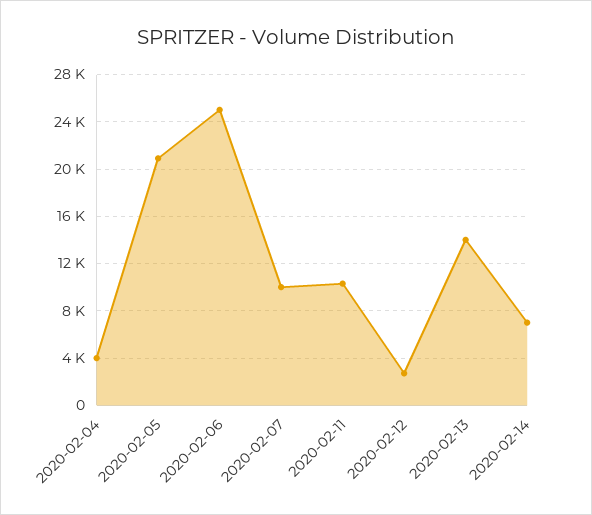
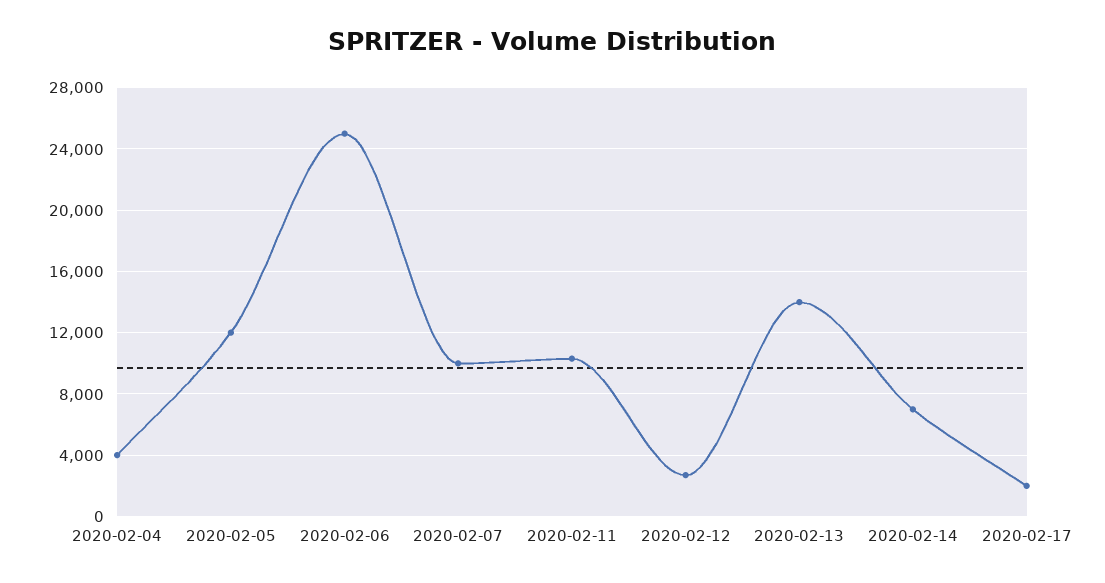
2020-02-05: 21000 -> 12000
2020-02-17: none -> 2000

